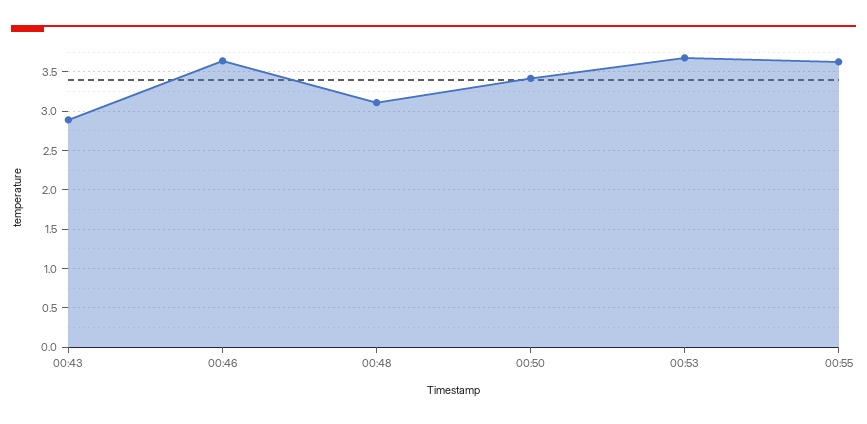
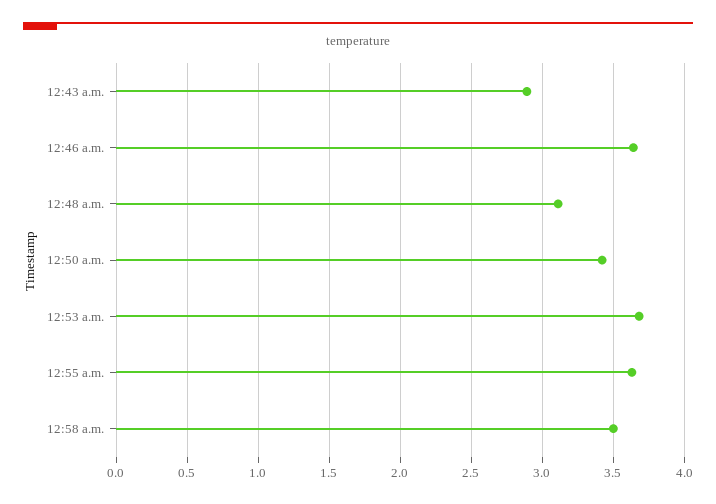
12:58 a.m.: none -> 3.5

